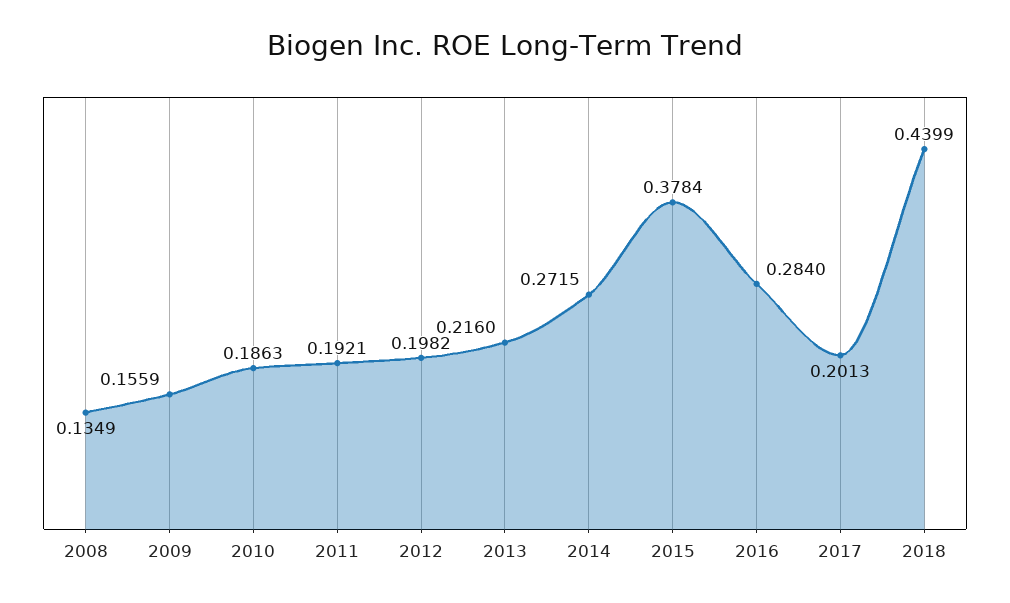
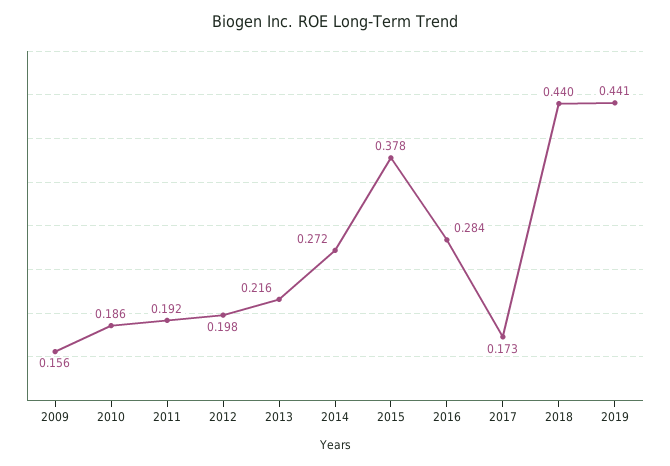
2008: 0.1349 -> none
2017: 0.2013 -> 0.173
2019: none -> 0.441

